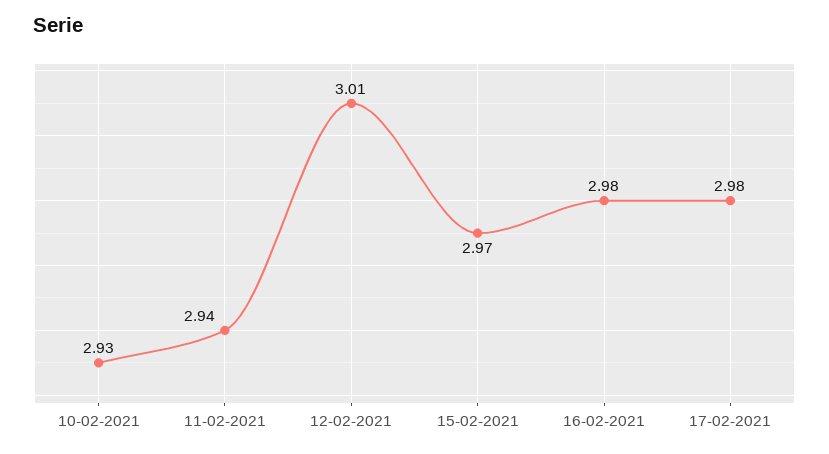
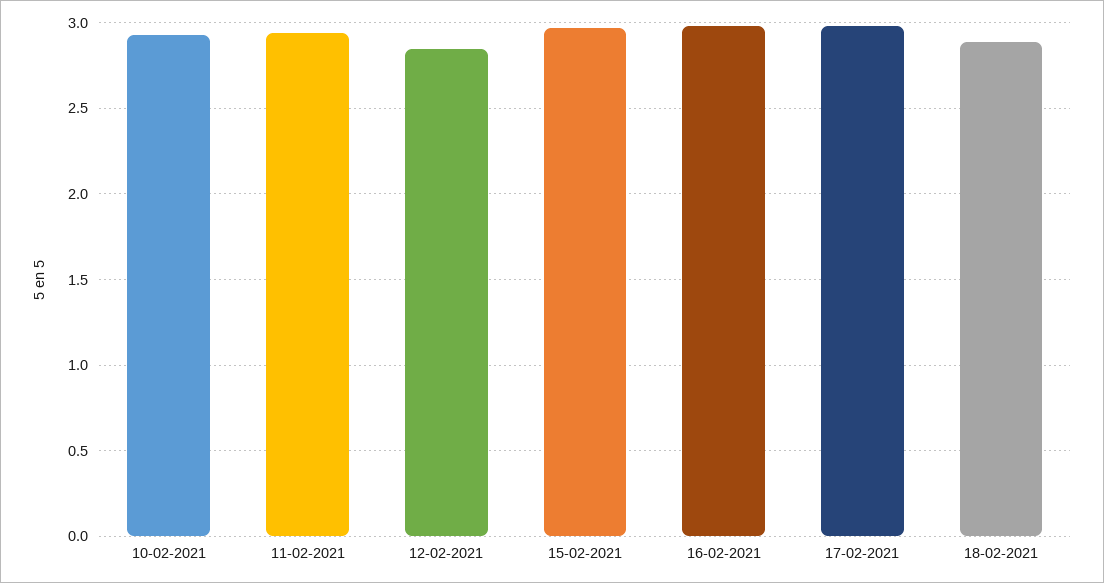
12-02-2021: 3.01 -> 2.85
18-02-2021: none -> 2.9

